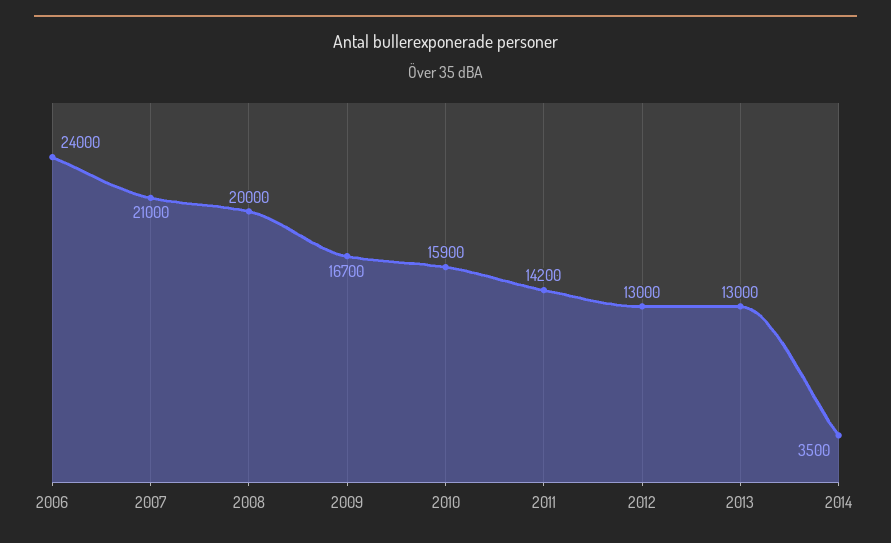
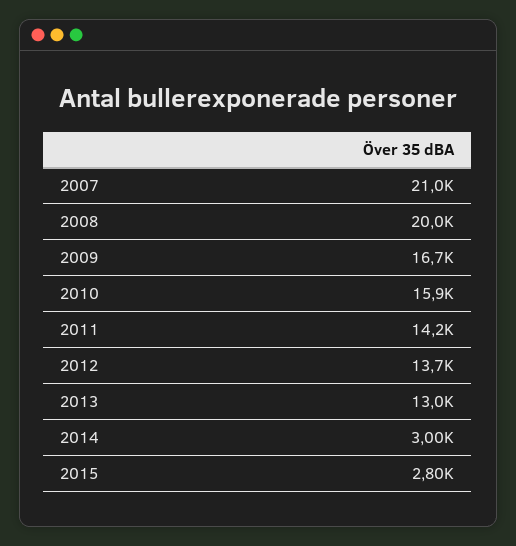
2006: 24000 -> none
2012: 13000 -> 13700
2014: 3500 -> 3000
2015: none -> 2800

